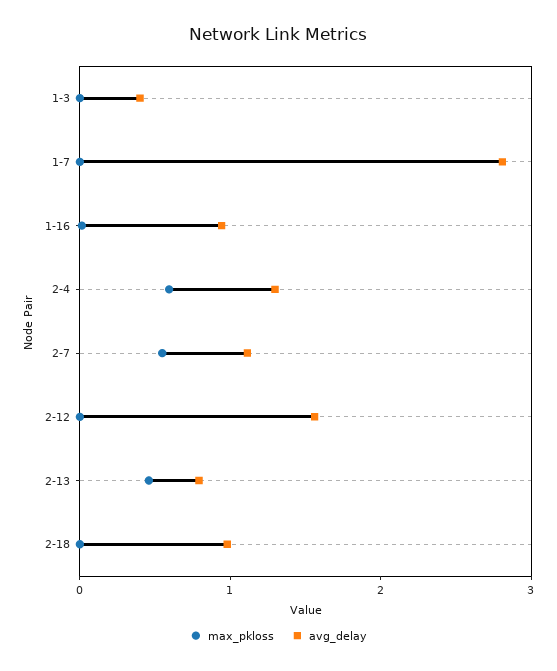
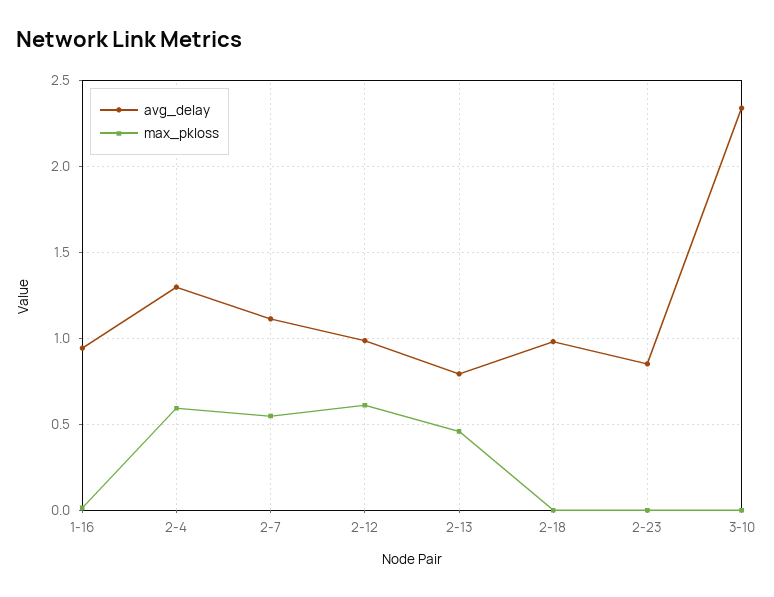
max_pkloss, 1-3: 0 -> none
avg_delay, 1-3: 0.4 -> none
max_pkloss, 1-7: 0 -> none
avg_delay, 1-7: 2.8 -> none
max_pkloss, 2-12: 0 -> 0.6
avg_delay, 2-12: 1.6 -> 1
avg_delay, 2-23: none -> 0.85
max_pkloss, 2-23: none -> 0
avg_delay, 3-10: none -> 2.35
max_pkloss, 3-10: none -> 0

